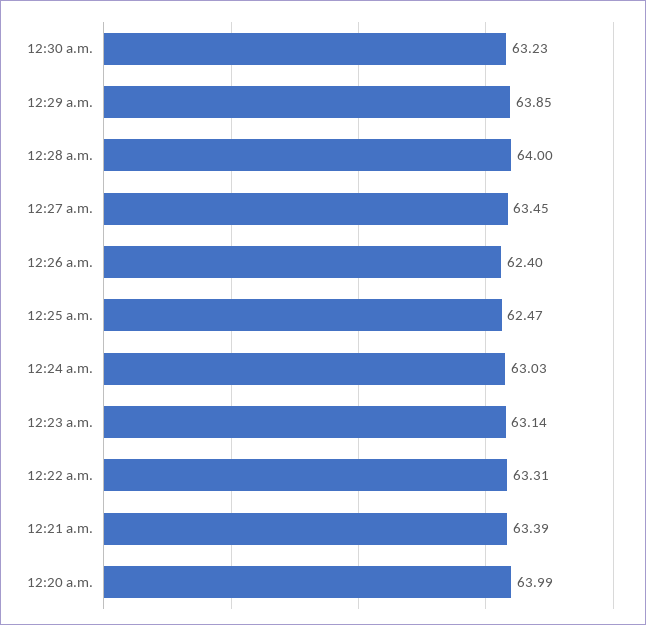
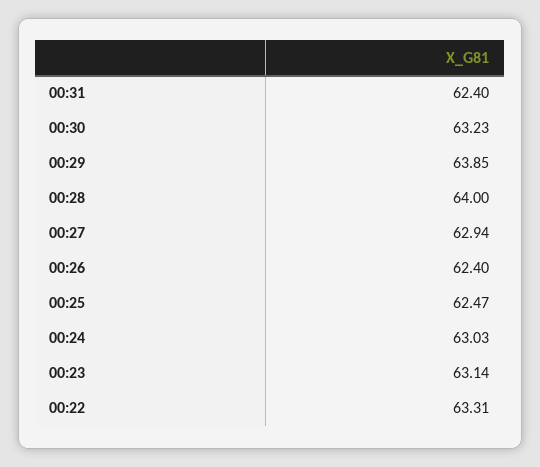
12:27 a.m.: 63.45 -> 62.94
12:21 a.m.: 63.39 -> none
12:20 a.m.: 63.99 -> none
00:31: none -> 62.4

